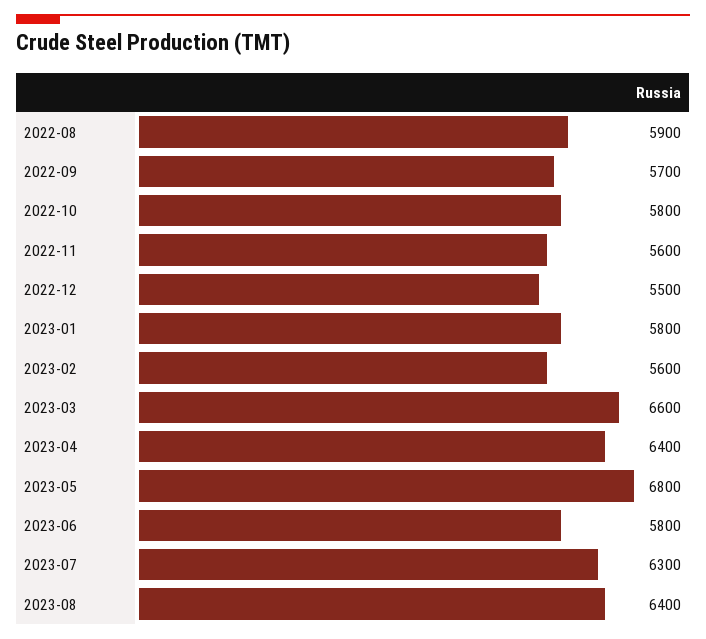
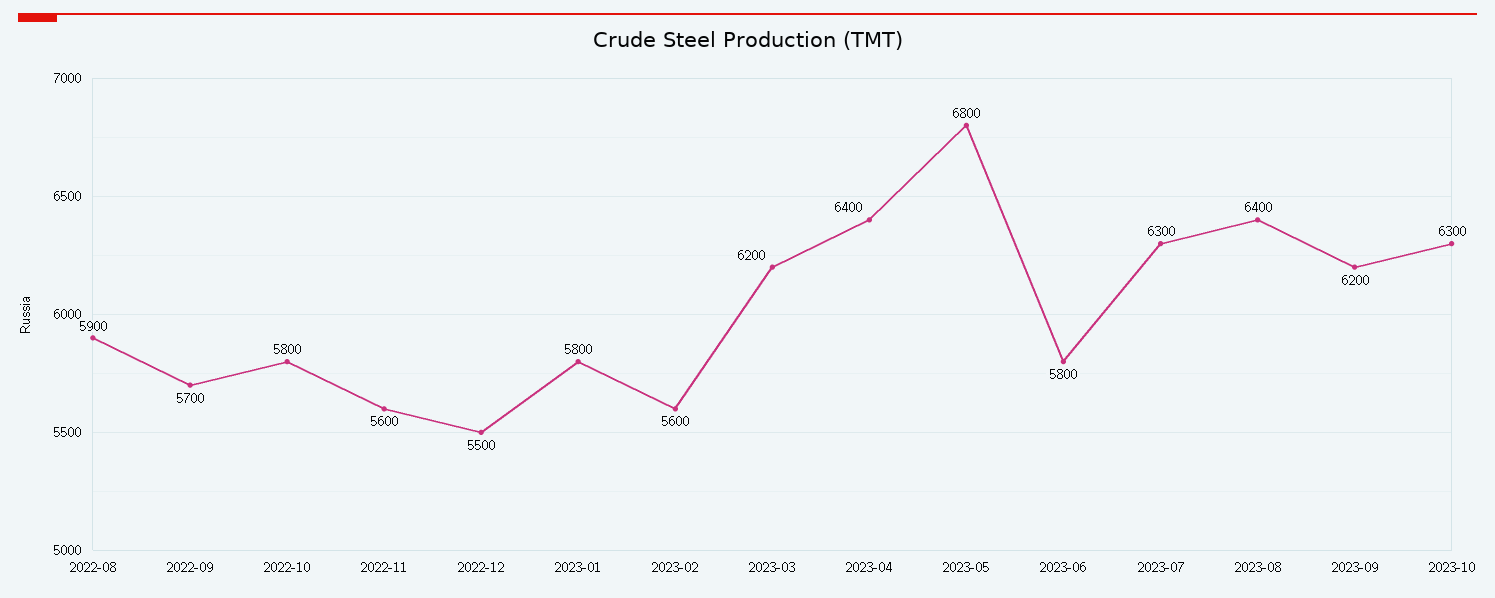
2023-03: 6600 -> 6200
2023-09: none -> 6200
2023-10: none -> 6300

